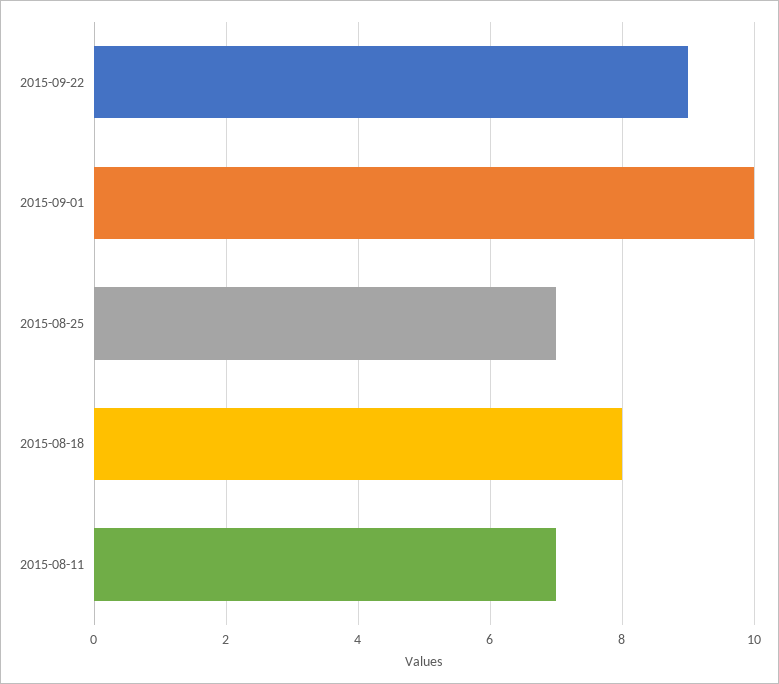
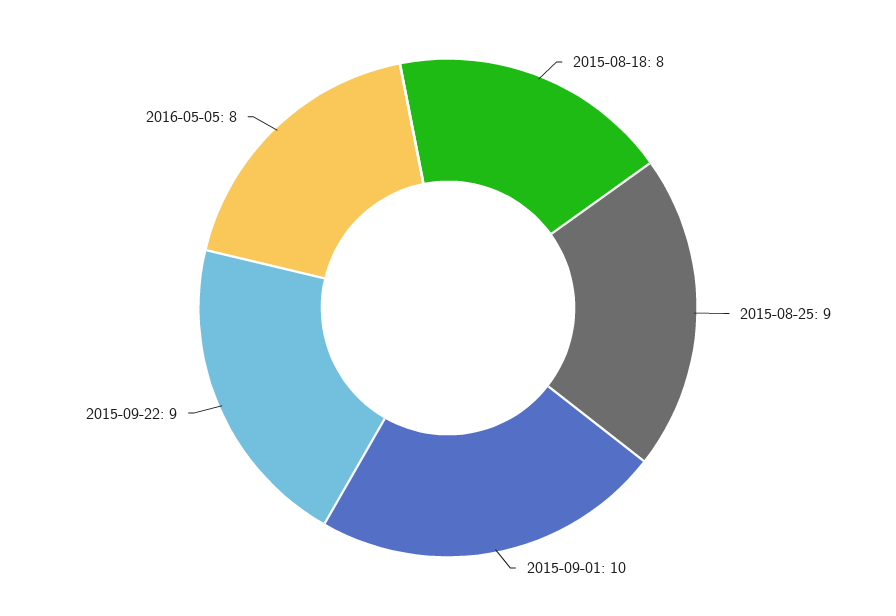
2015-08-25: 7 -> 9
2015-08-11: 7 -> none
2016-05-05: none -> 8

